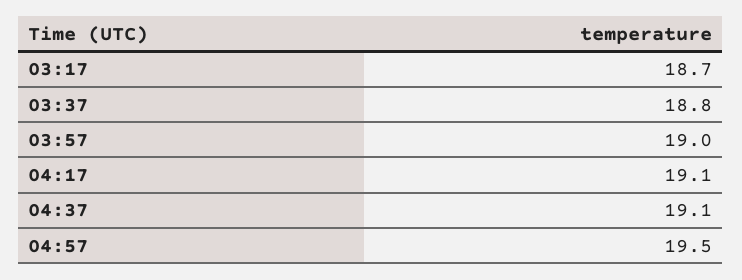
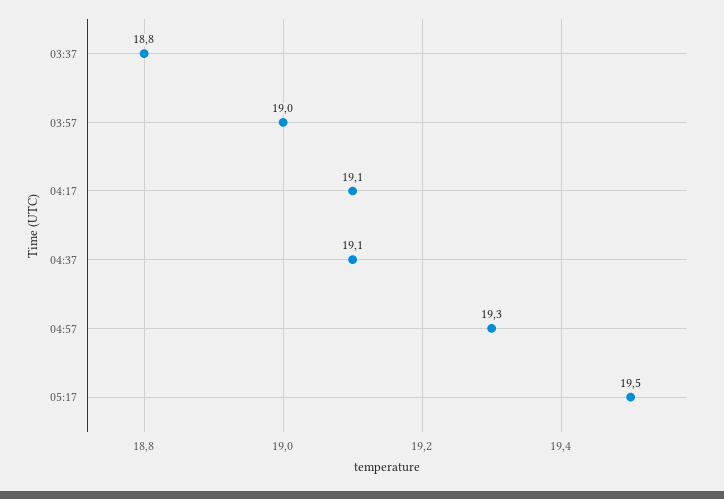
03:17: 18.7 -> none
04:57: 19.5 -> 19.3
05:17: none -> 19.5

